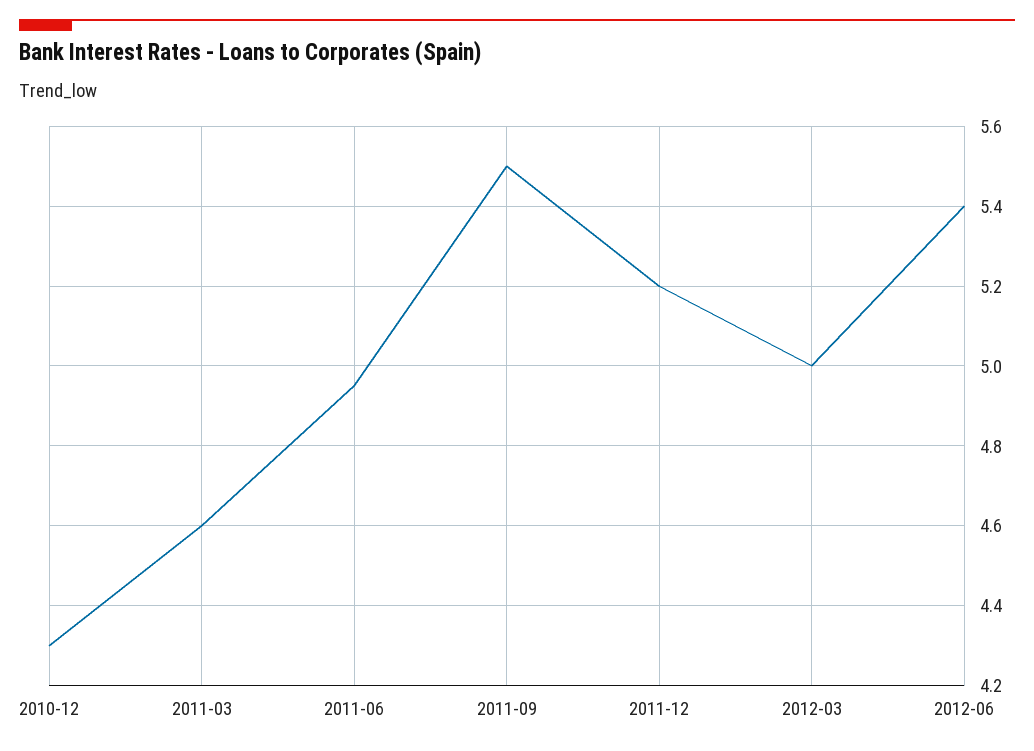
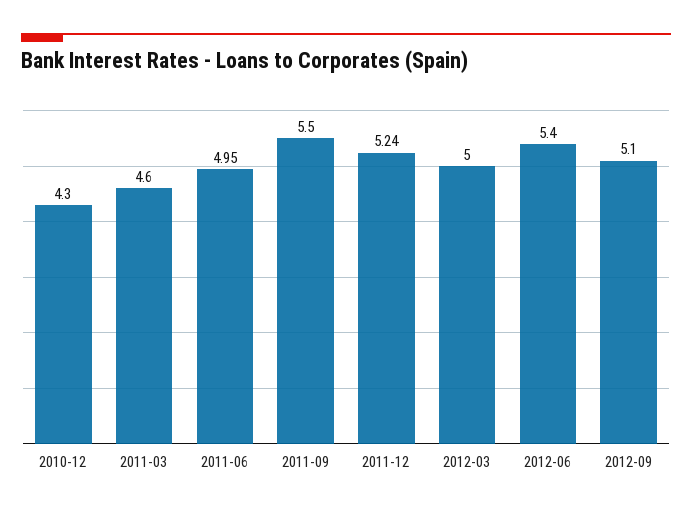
2011-12: 5.2 -> 5.24
2012-09: none -> 5.1

